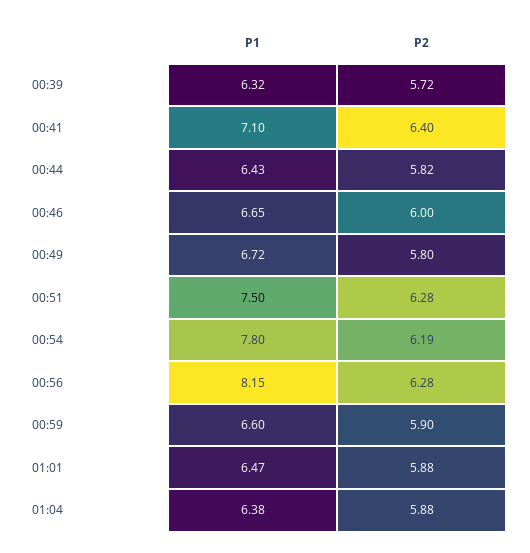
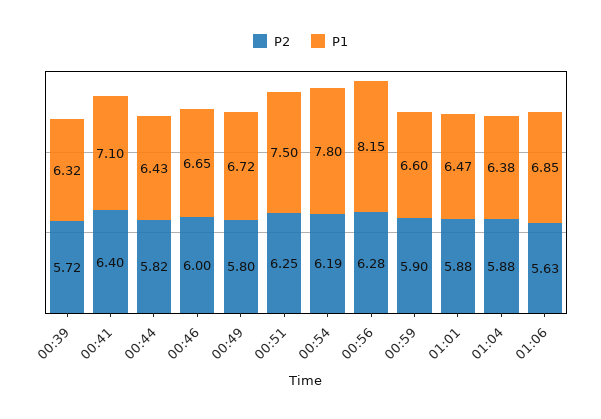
P2, 00:51: 6.28 -> 6.25
P2, 01:06: none -> 5.63
P1, 01:06: none -> 6.85

